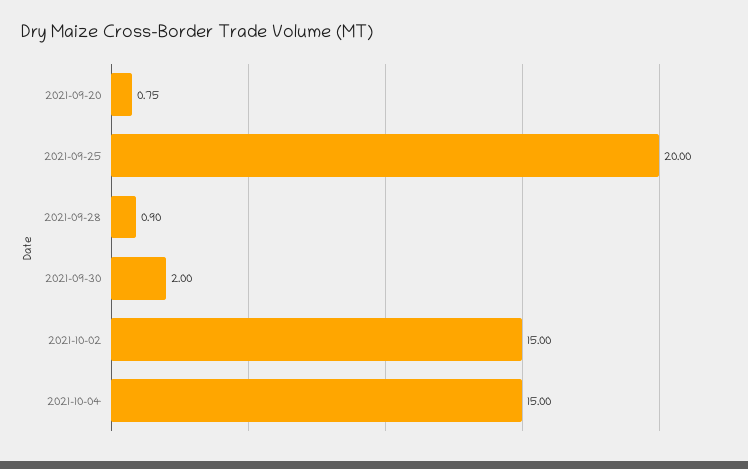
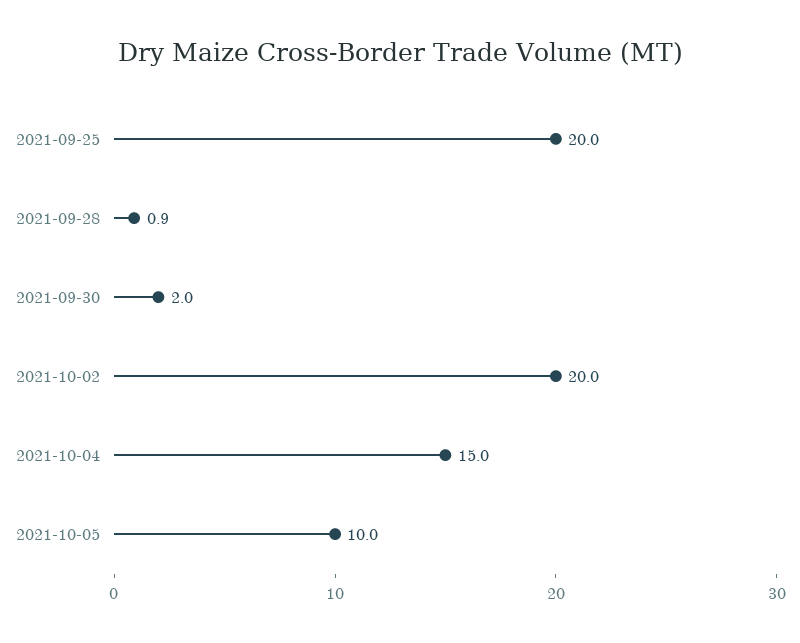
2021-09-20: 0.75 -> none
2021-10-02: 15 -> 20
2021-10-05: none -> 10

